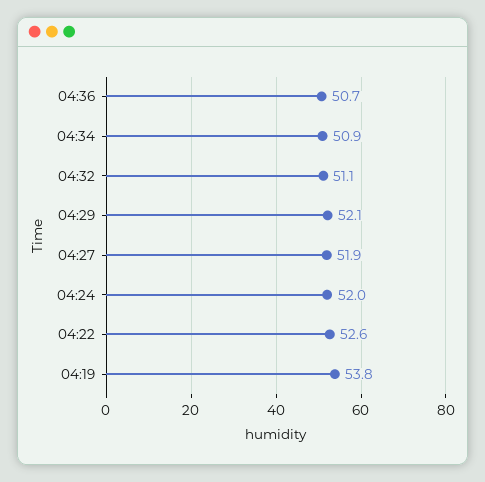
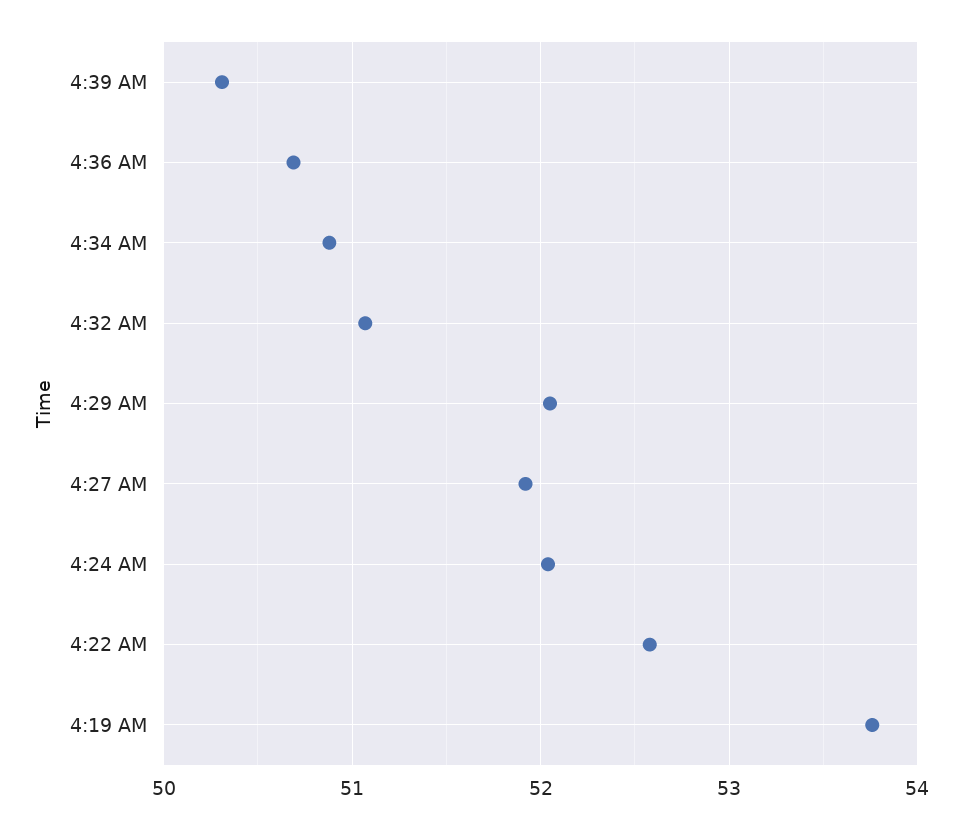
4:39 AM: none -> 50.3

